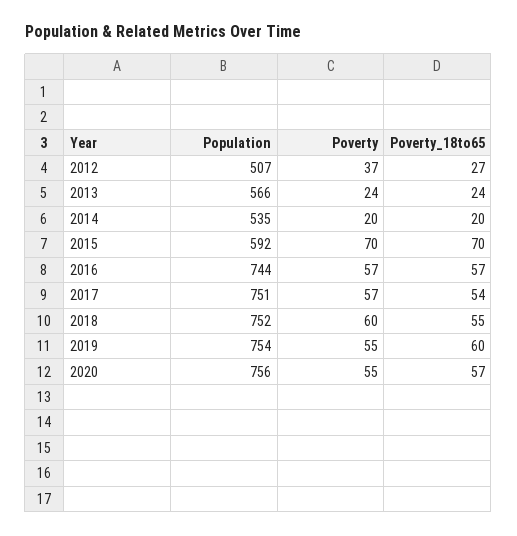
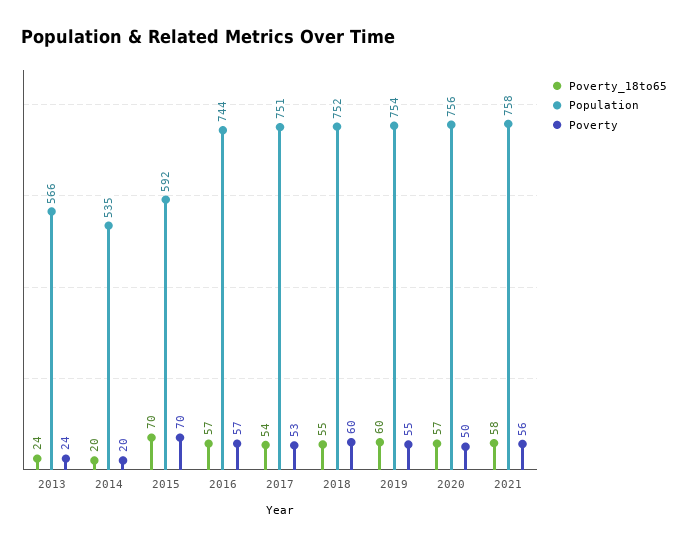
Population, 2012: 507 -> none
Poverty, 2012: 37 -> none
Poverty_18to65, 2012: 27 -> none
Poverty, 2017: 57 -> 53
Poverty, 2020: 55 -> 50
Poverty_18to65, 2021: none -> 58
Population, 2021: none -> 758
Poverty, 2021: none -> 56

